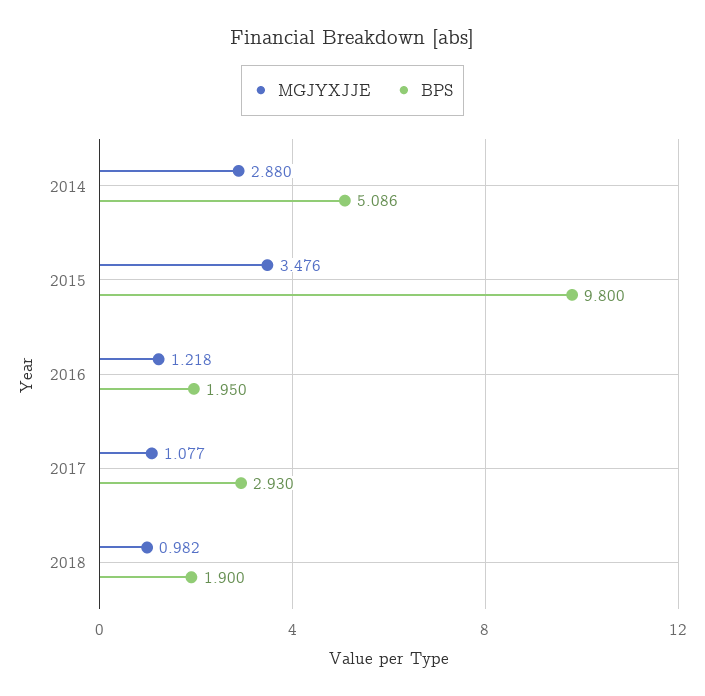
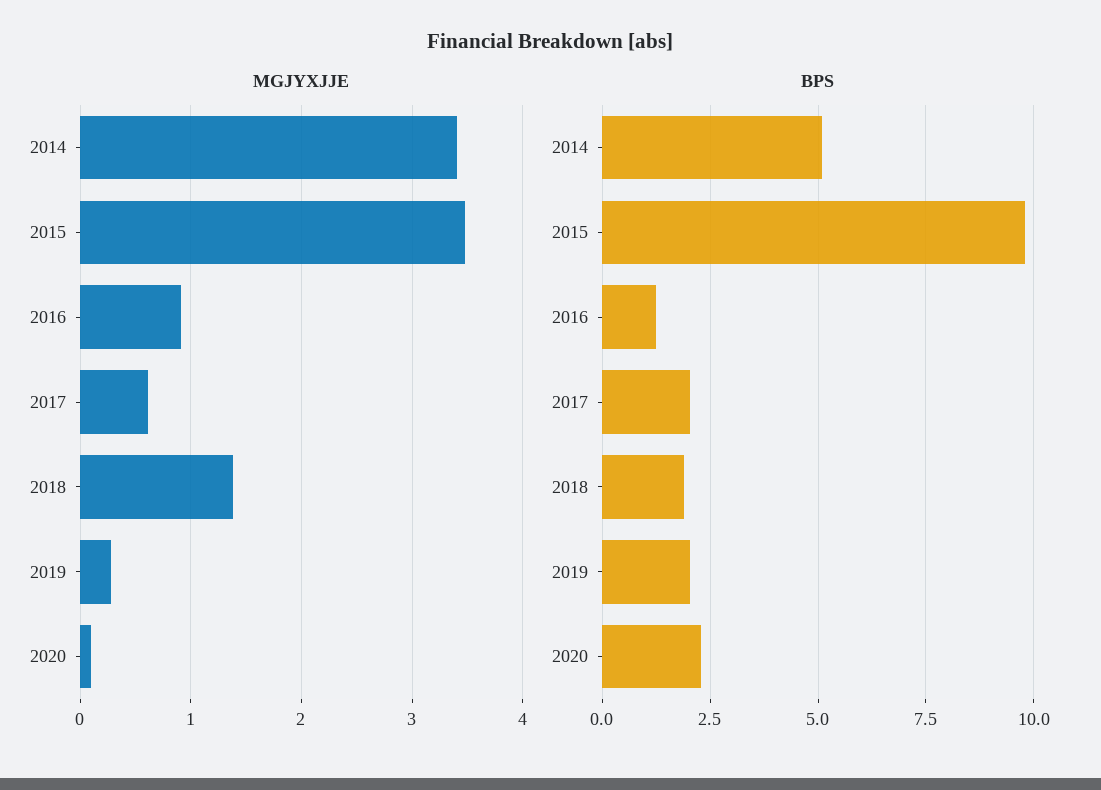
MGJYXJJE, 2014: 2.88 -> 3.4
MGJYXJJE, 2016: 1.218 -> 0.9
BPS, 2016: 1.95 -> 1.25
MGJYXJJE, 2017: 1.077 -> 0.6
BPS, 2017: 2.93 -> 2
MGJYXJJE, 2018: 0.982 -> 1.4
MGJYXJJE, 2019: none -> 0.3
MGJYXJJE, 2020: none -> 0.1
BPS, 2019: none -> 2
BPS, 2020: none -> 2.25

